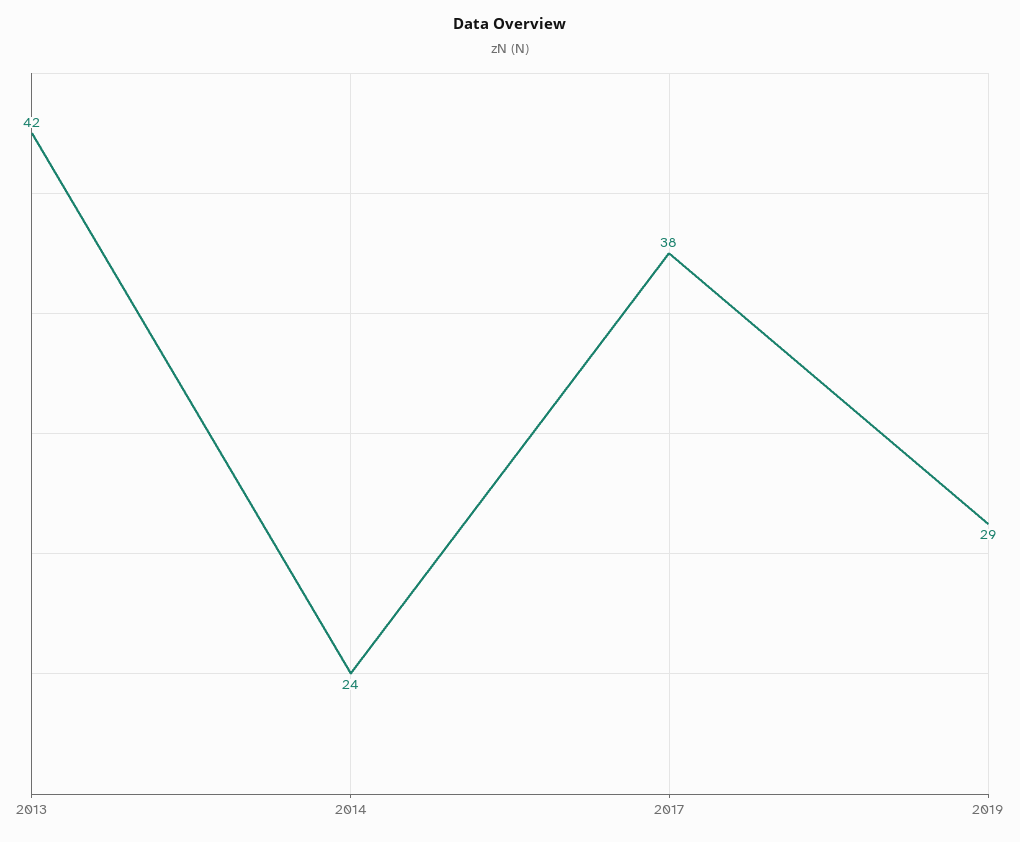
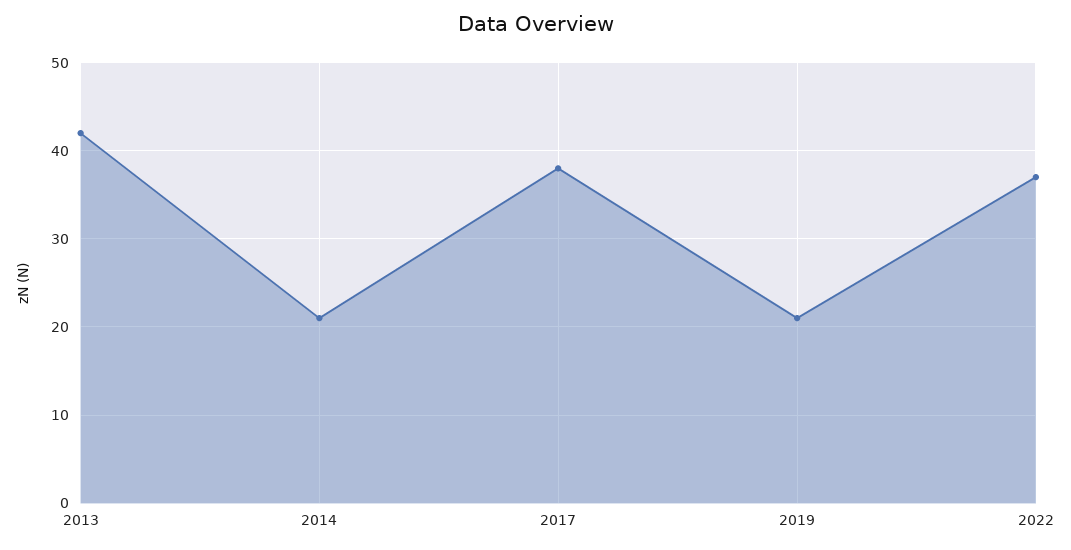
2014: 24 -> 21
2019: 29 -> 21
2022: none -> 37

